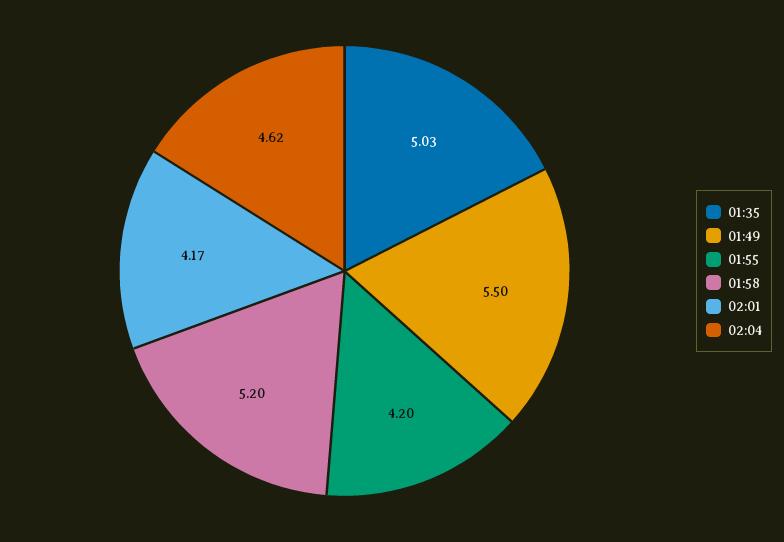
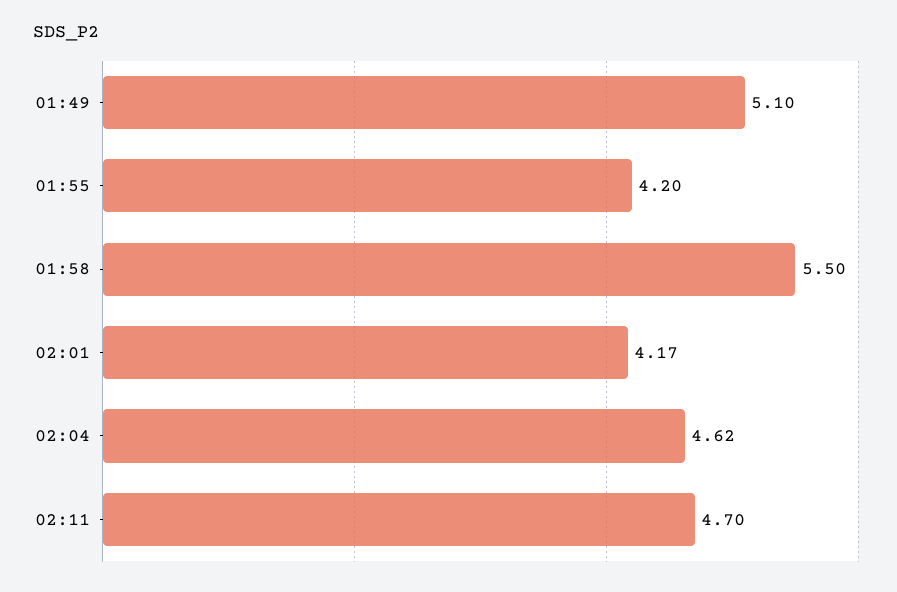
01:35: 5.03 -> none
01:49: 5.5 -> 5.1
01:58: 5.2 -> 5.5
02:11: none -> 4.7

